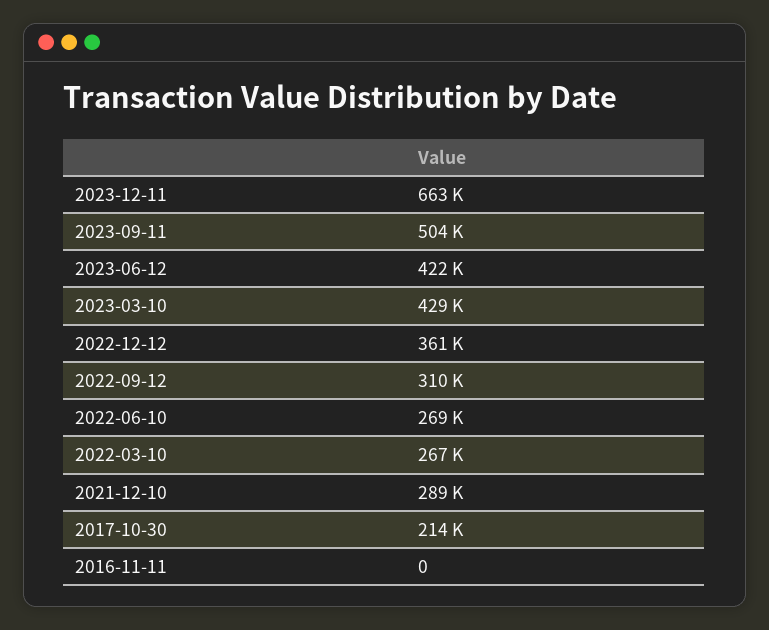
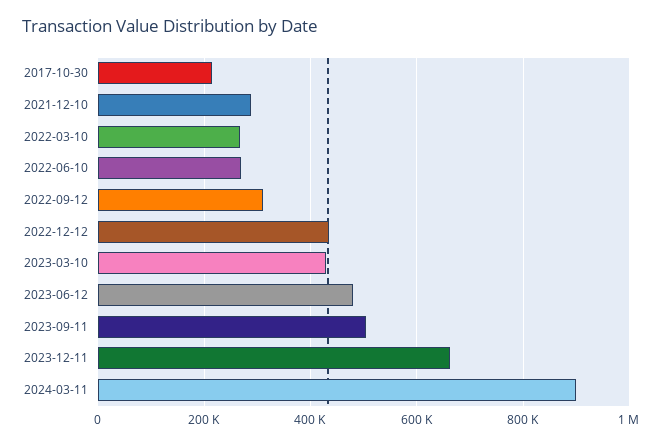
2023-06-12: 422000 -> 480000
2022-12-12: 361000 -> 440000
2016-11-11: 0 -> none
2024-03-11: none -> 900000

